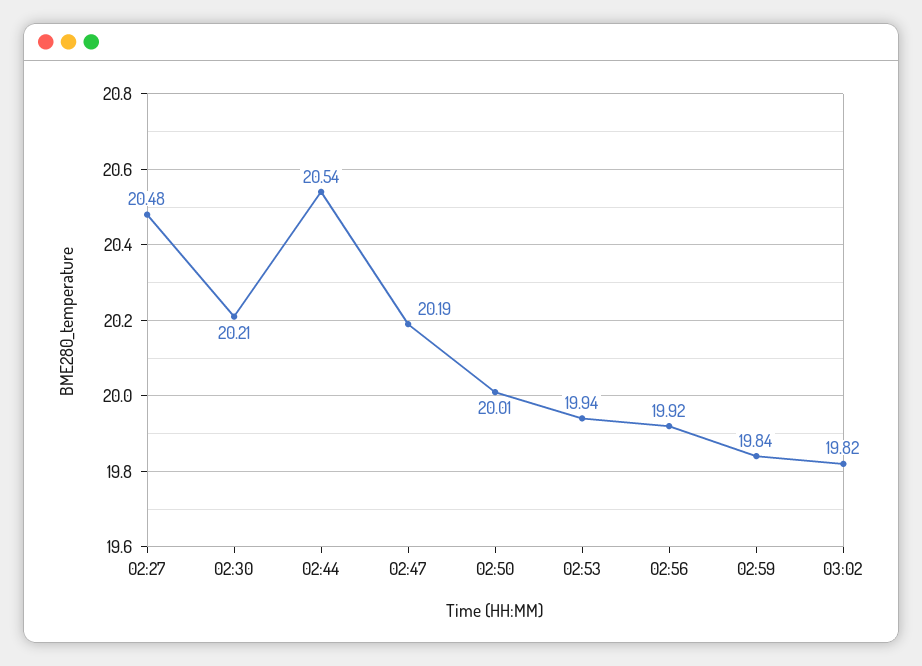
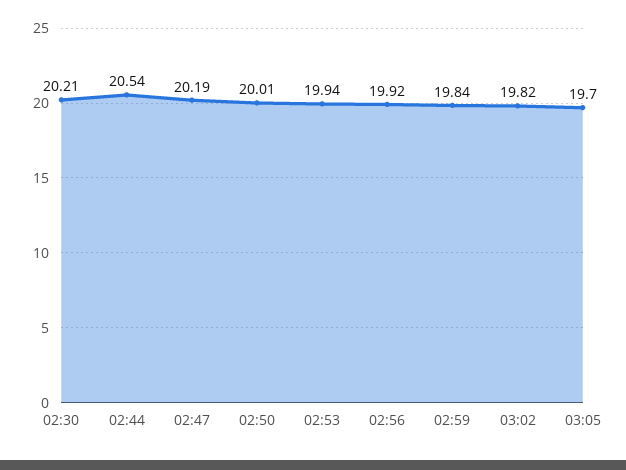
02:27: 20.48 -> none
03:05: none -> 19.7

